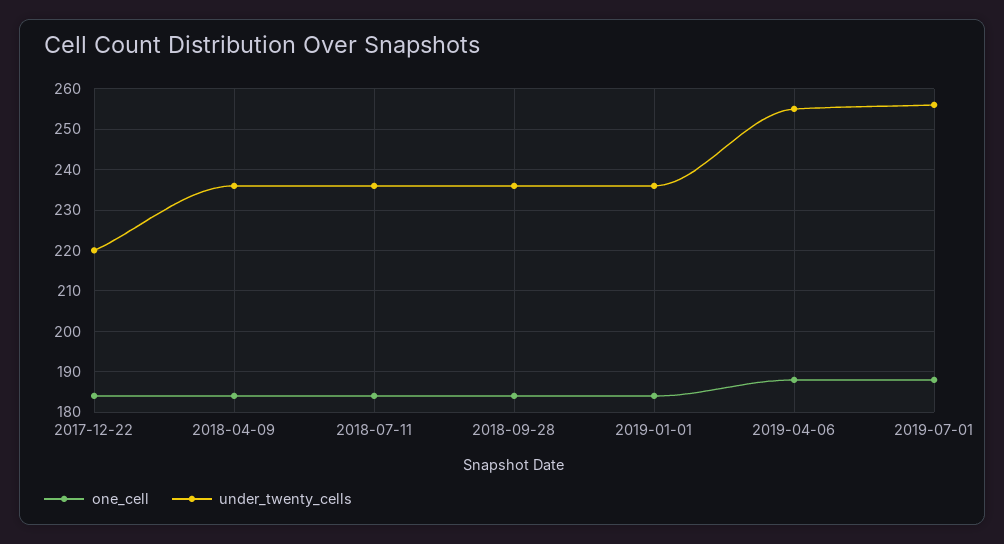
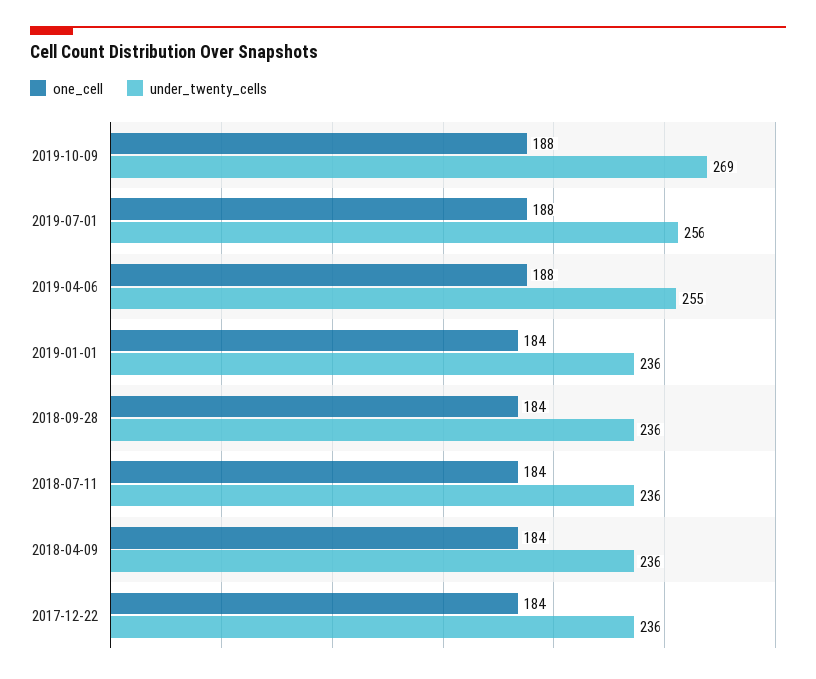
under_twenty_cells, 2017-12-22: 220 -> 236
one_cell, 2019-10-09: none -> 188
under_twenty_cells, 2019-10-09: none -> 269

